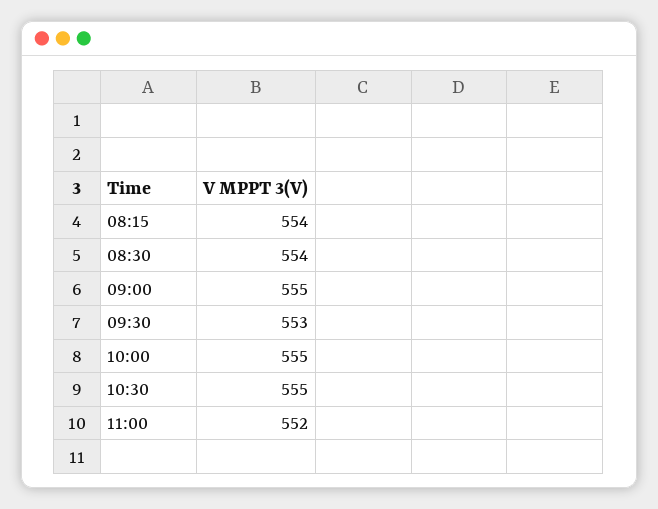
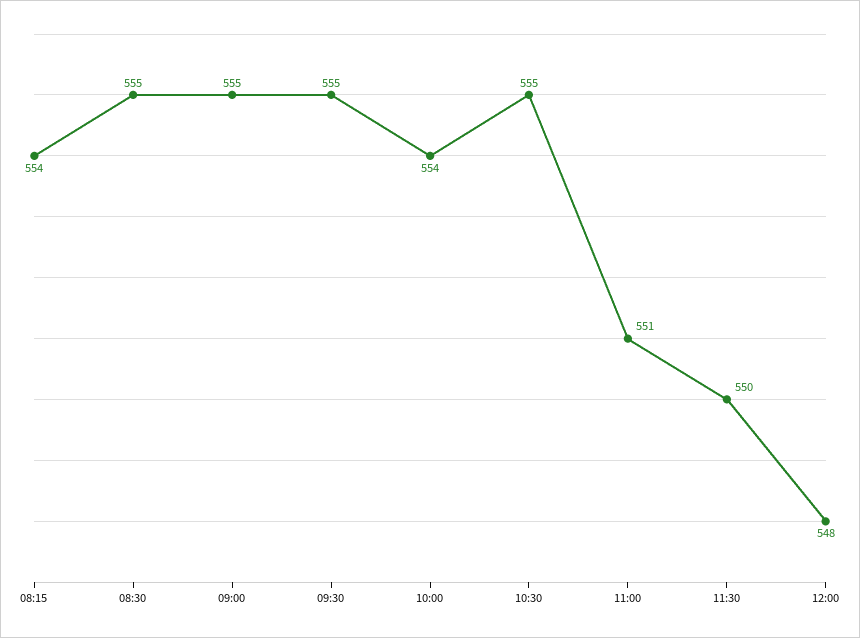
08:30: 554 -> 555
09:30: 553 -> 555
10:00: 555 -> 554
11:00: 552 -> 551
11:30: none -> 550
12:00: none -> 548

